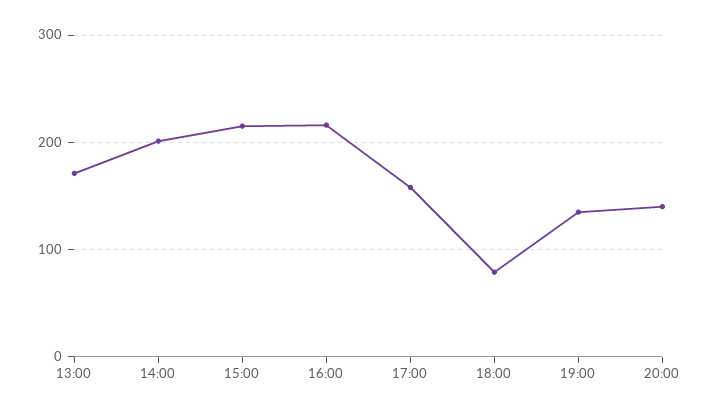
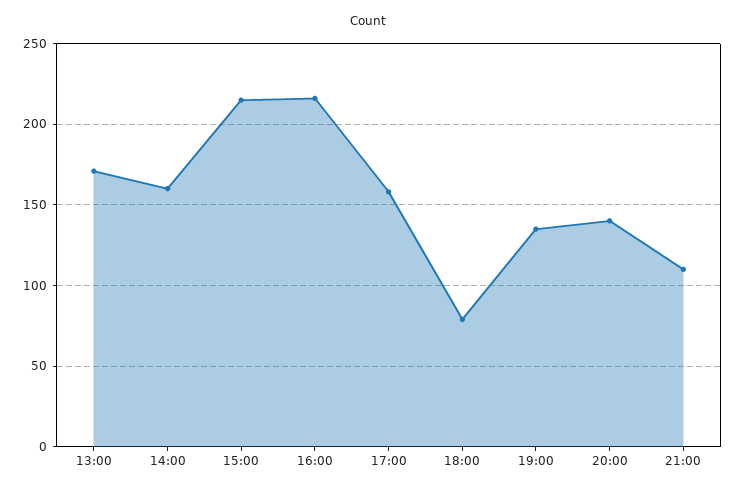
14:00: 200 -> 160
21:00: none -> 110

